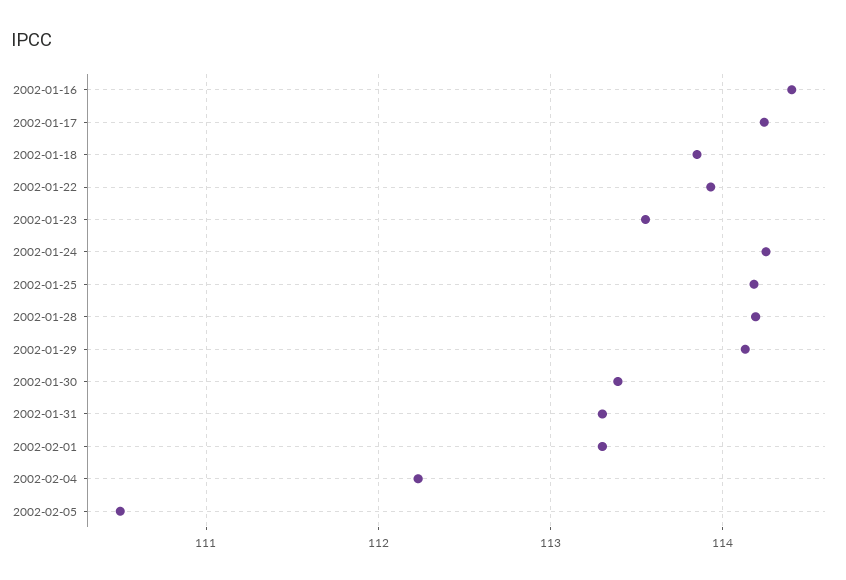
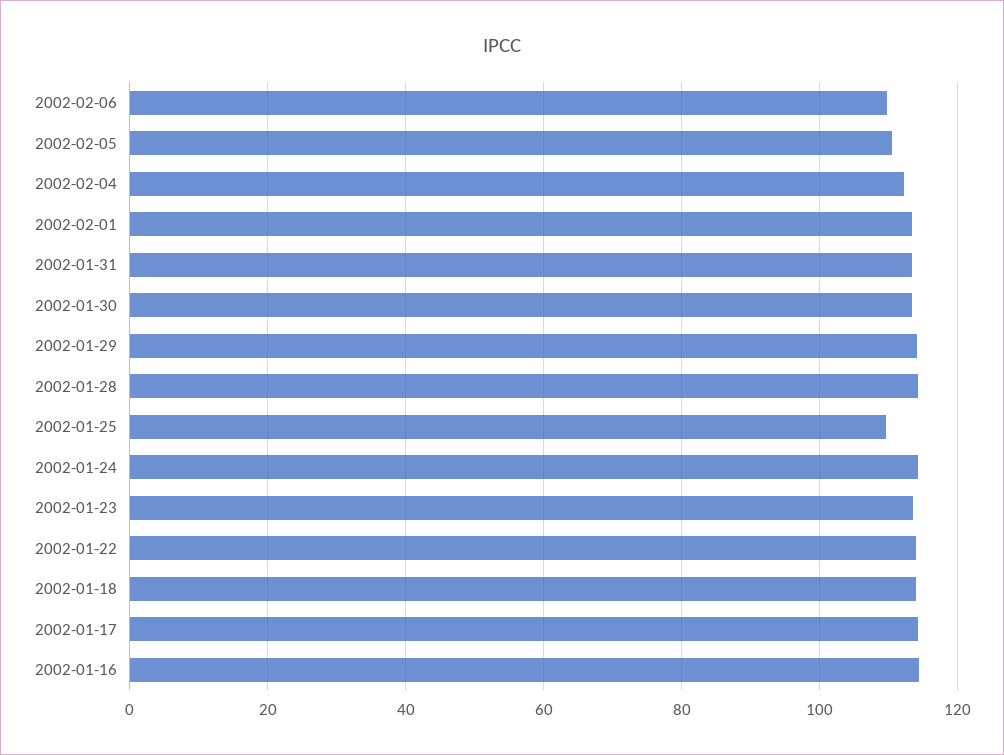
2002-01-25: 114.2 -> 110
2002-02-06: none -> 110

